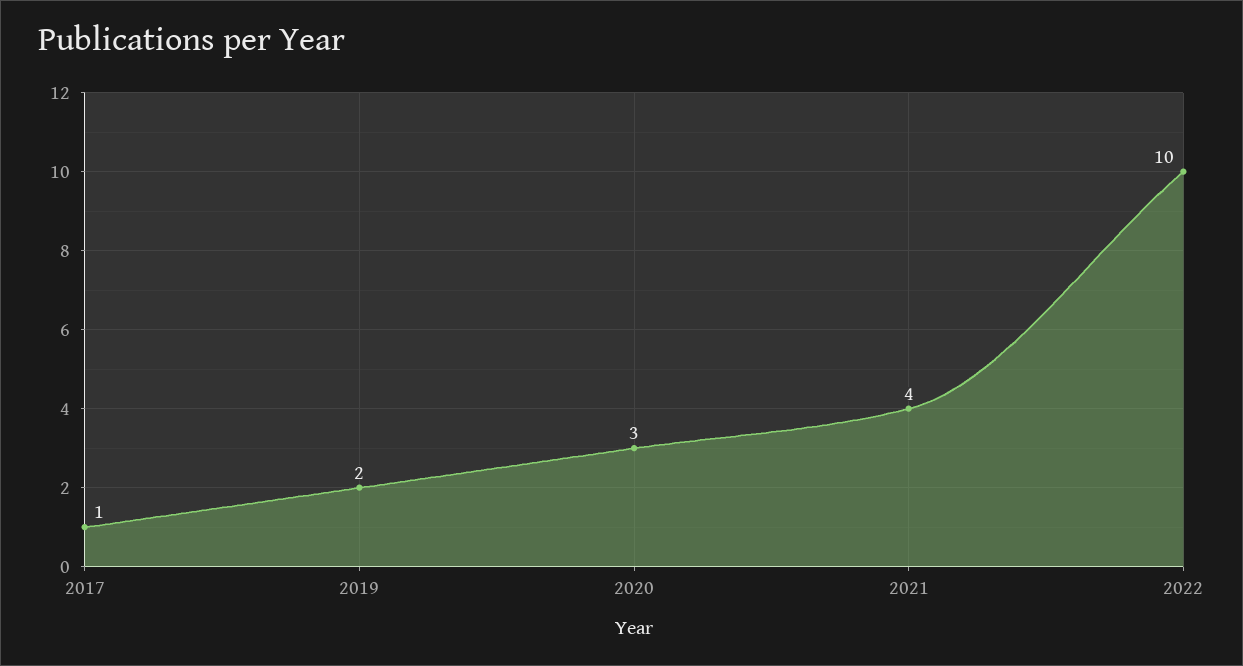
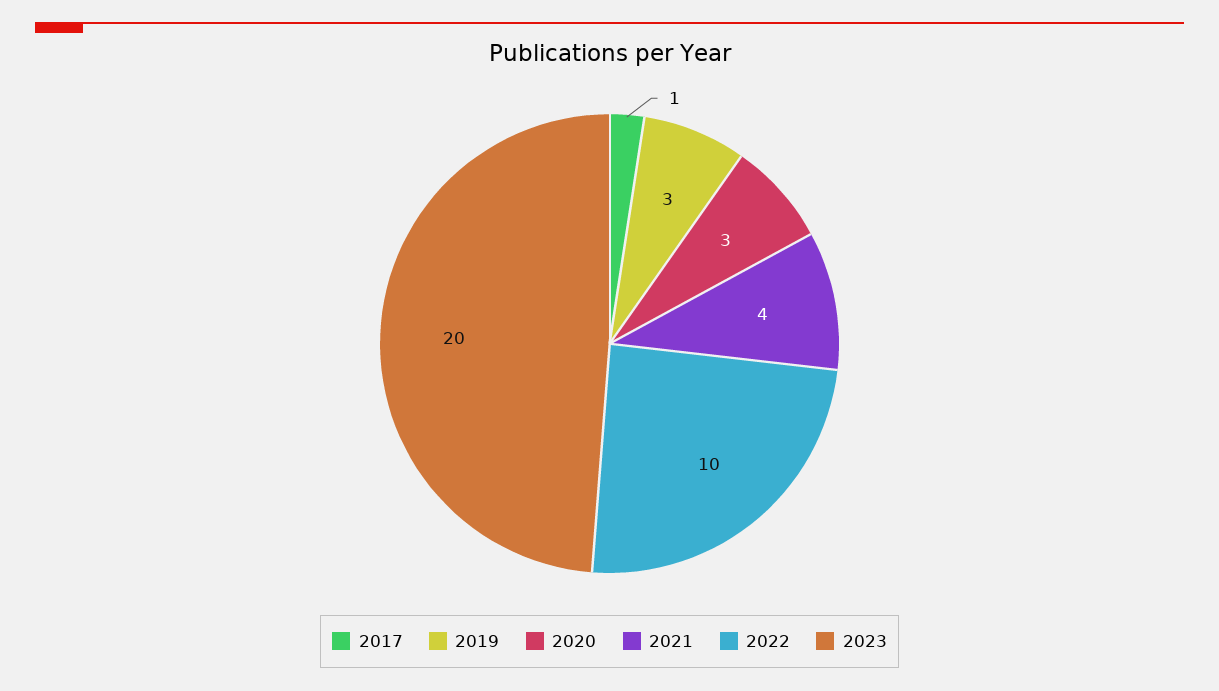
2019: 2 -> 3
2023: none -> 20

